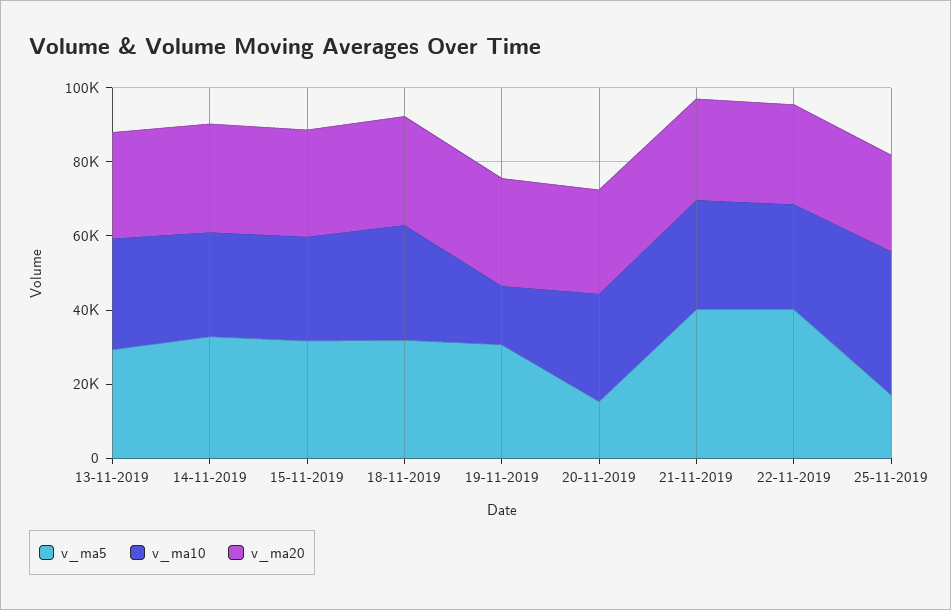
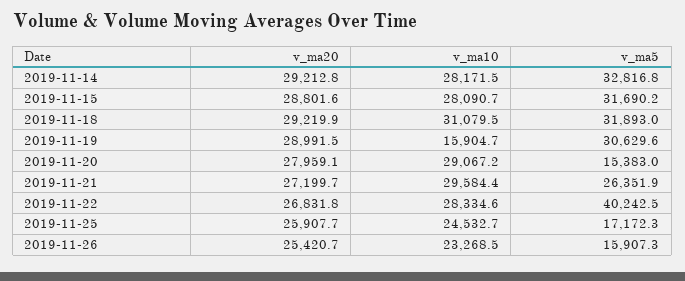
v_ma5, 13-11-2019: 30000 -> none
v_ma10, 13-11-2019: 30000 -> none
v_ma20, 13-11-2019: 30000 -> none
v_ma5, 21-11-2019: 40000 -> 26351.9
v_ma10, 25-11-2019: 40000 -> 24532.7
v_ma20, 2019-11-26: none -> 25420.7
v_ma10, 2019-11-26: none -> 23268.5
v_ma5, 2019-11-26: none -> 15907.3

